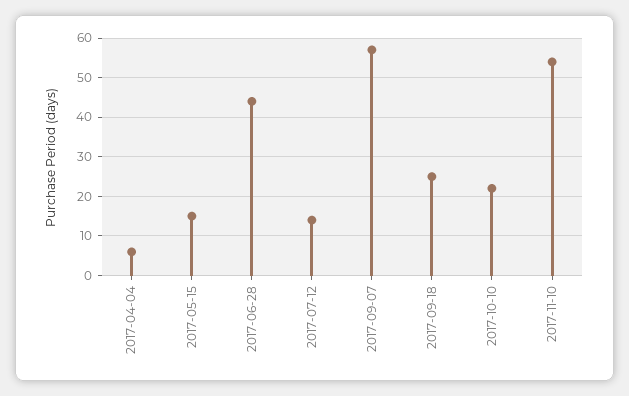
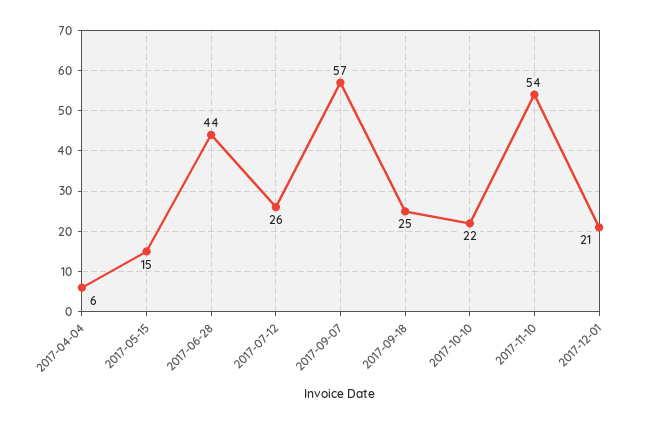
2017-07-12: 15 -> 26
2017-12-01: none -> 21

